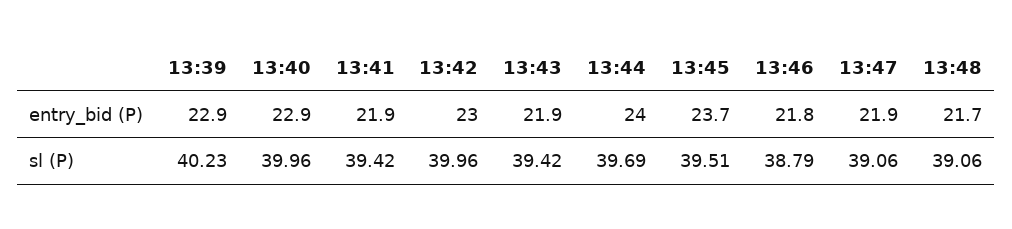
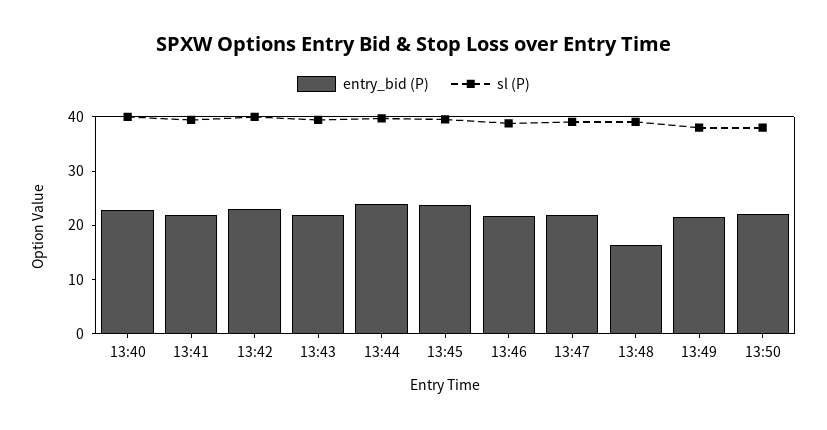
entry_bid (P), 13:39: 22.9 -> none
entry_bid (P), 13:48: 21.7 -> 16
sl (P), 13:39: 40.23 -> none
entry_bid (P), 13:49: none -> 22
sl (P), 13:49: none -> 38
entry_bid (P), 13:50: none -> 22
sl (P), 13:50: none -> 38

